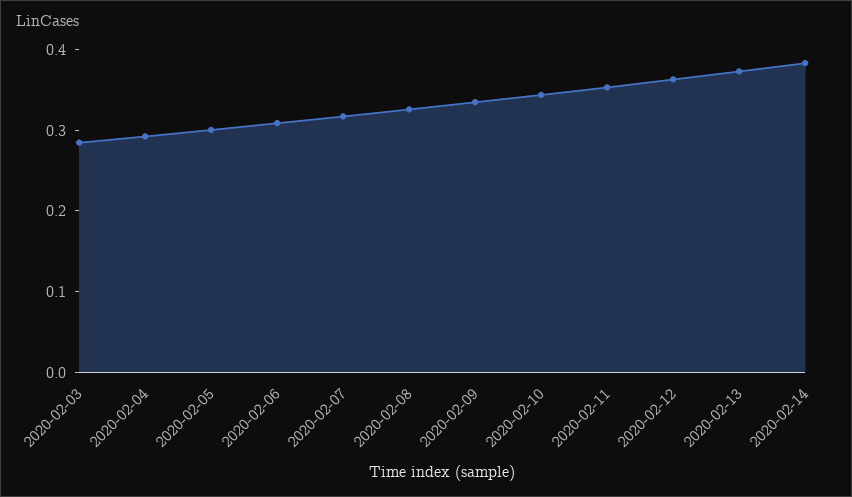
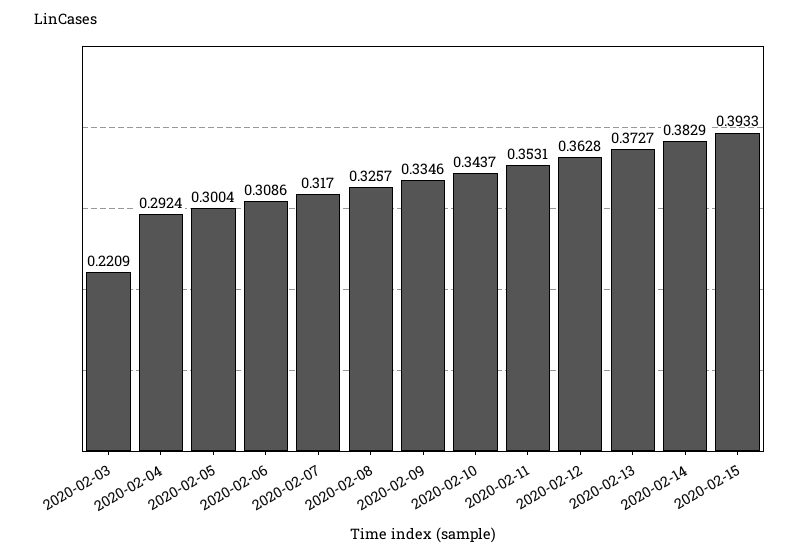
2020-02-03: 0.28 -> 0.2209
2020-02-15: none -> 0.3933

